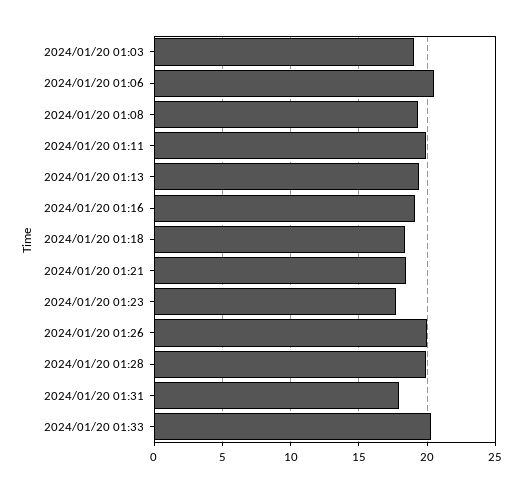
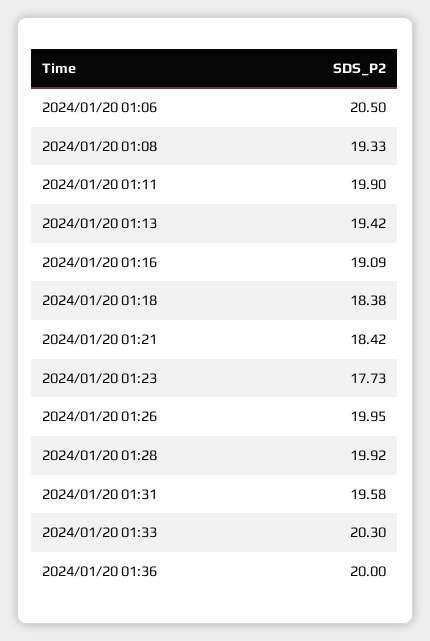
2024/01/20 01:03: 19 -> none
2024/01/20 01:31: 18 -> 19.58
2024/01/20 01:36: none -> 20

